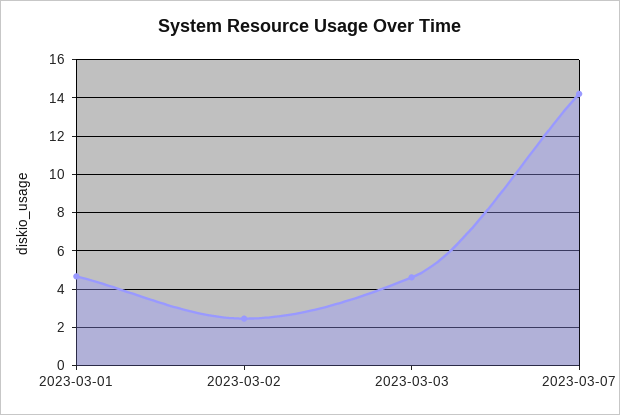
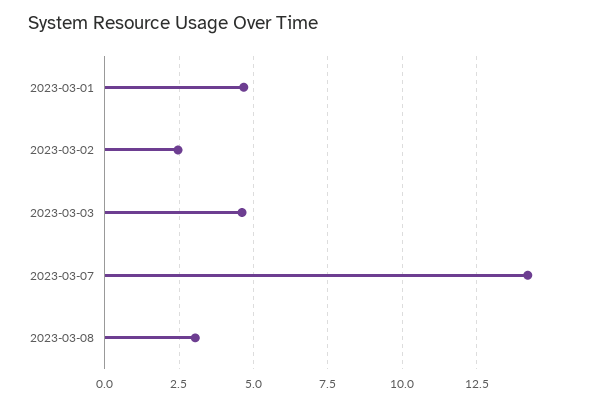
2023-03-08: none -> 3

